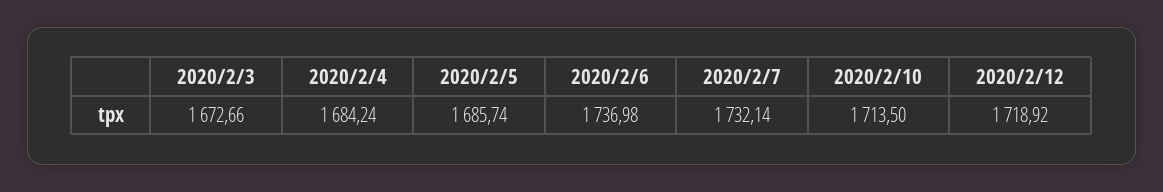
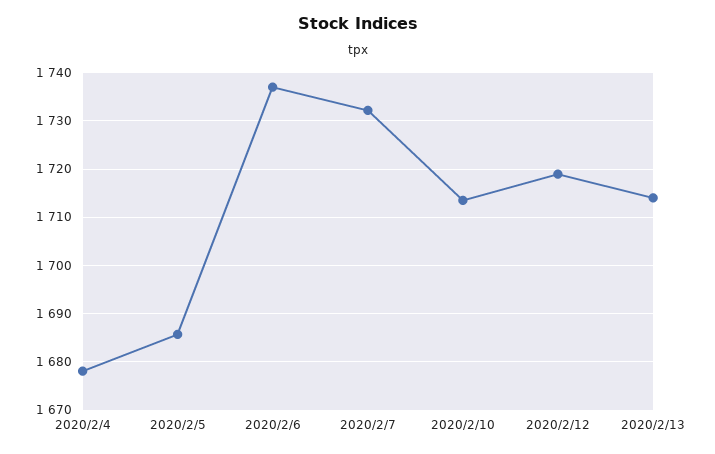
2020/2/3: 1672.66 -> none
2020/2/4: 1684.24 -> 1678
2020/2/13: none -> 1714

